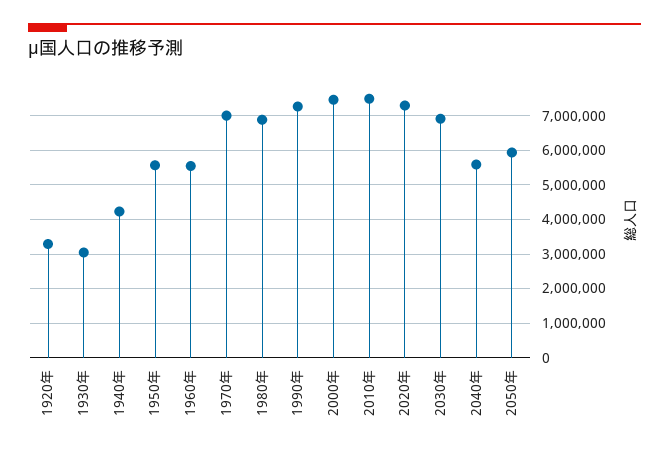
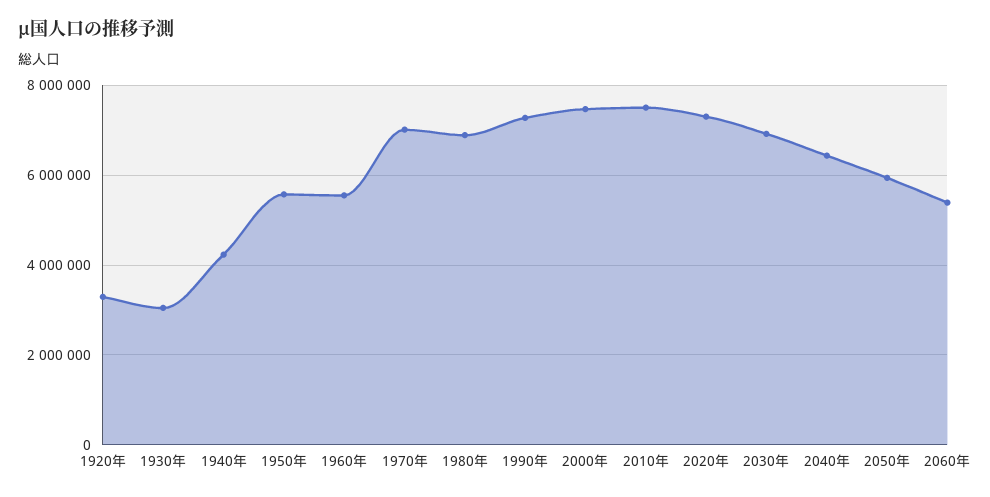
2040年: 5600000 -> 6400000
2060年: none -> 5400000

